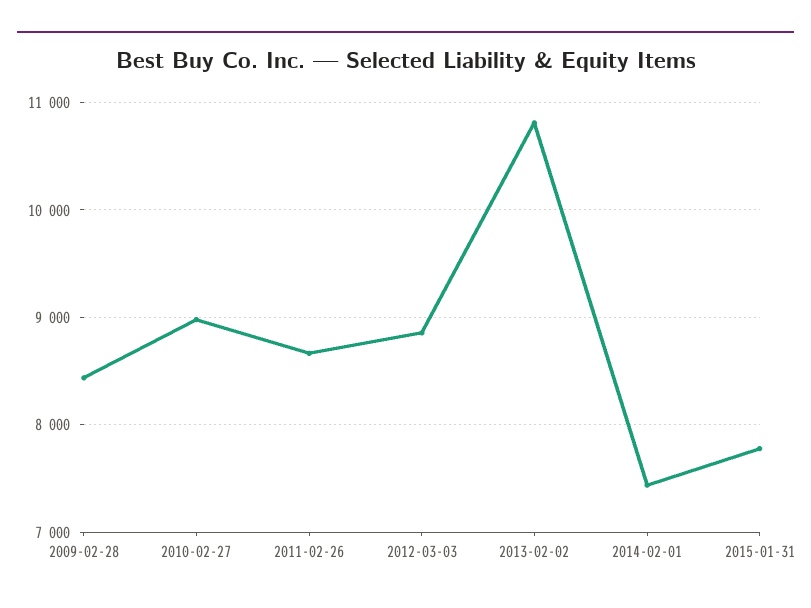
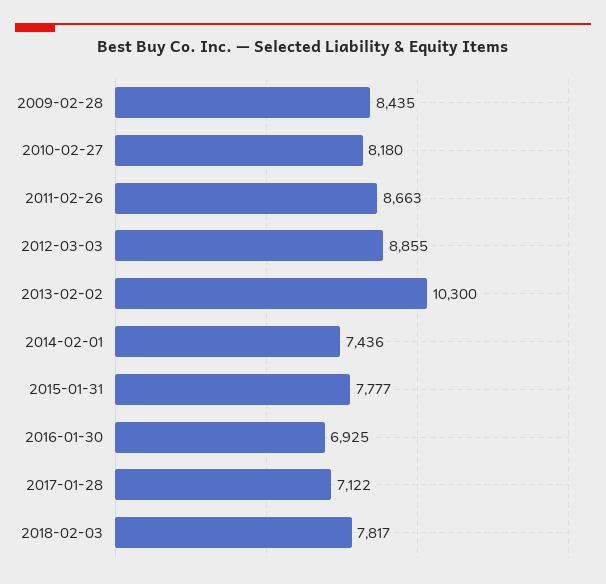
2010-02-27: 9000 -> 8180
2013-02-02: 10800 -> 10300
2016-01-30: none -> 6925
2017-01-28: none -> 7122
2018-02-03: none -> 7817

